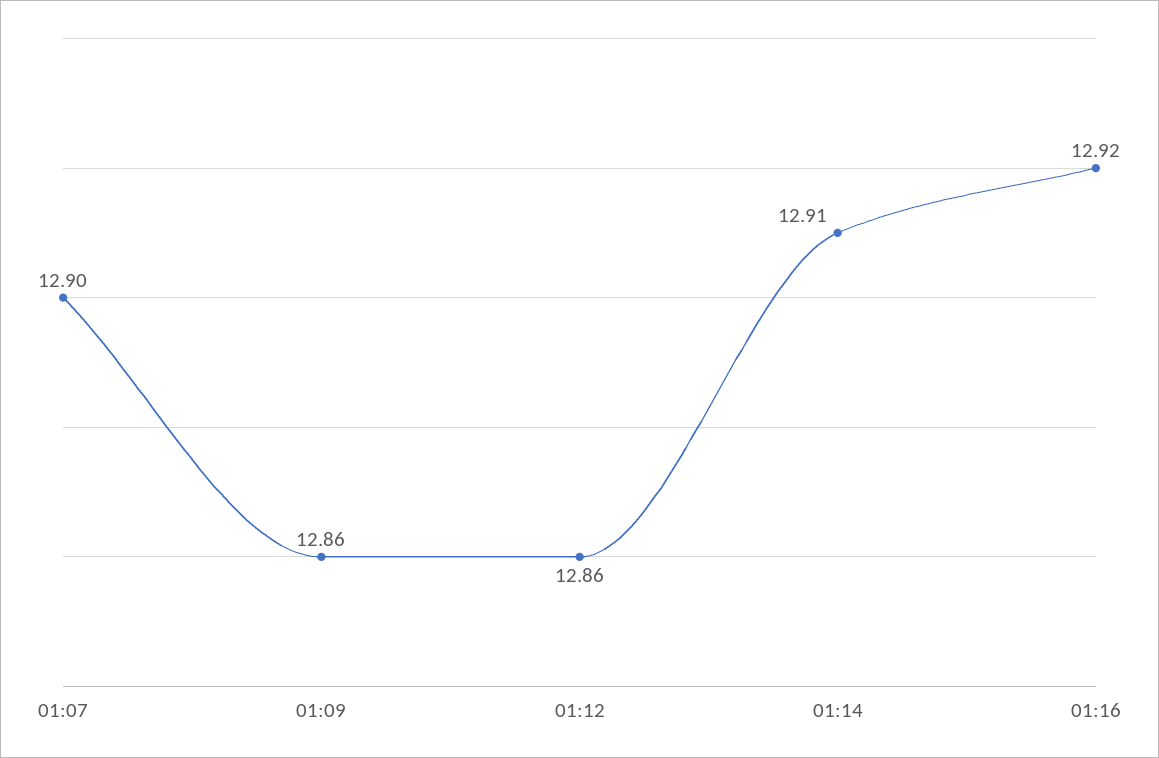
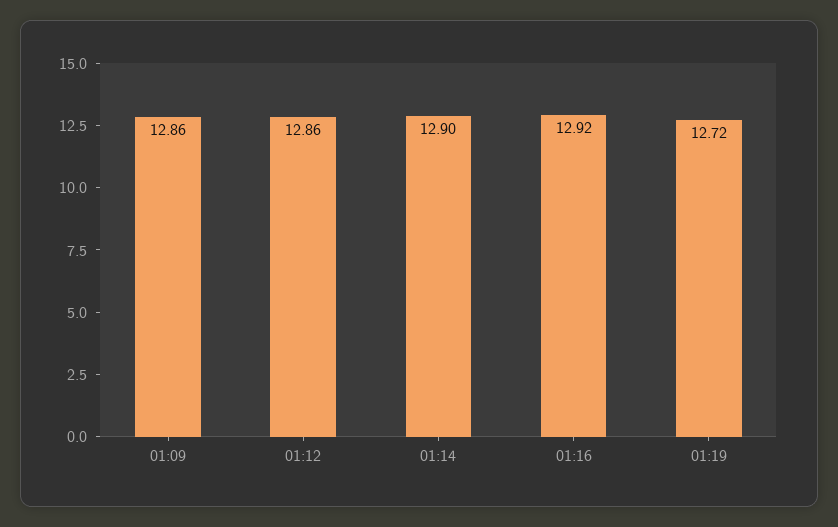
01:07: 12.9 -> none
01:14: 12.91 -> 12.9
01:19: none -> 12.72

